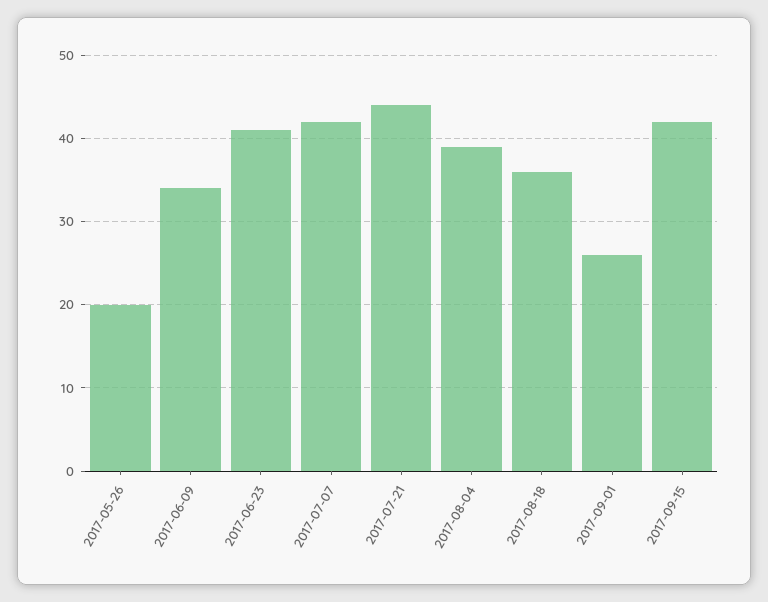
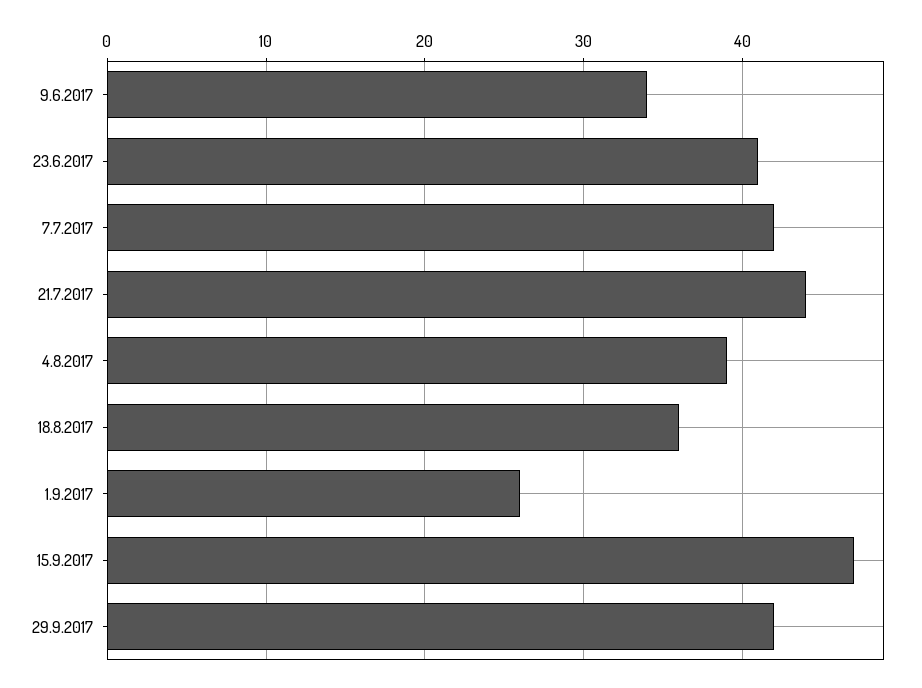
2017-05-26: 20 -> none
2017-09-15: 42 -> 47
29.9.2017: none -> 42

